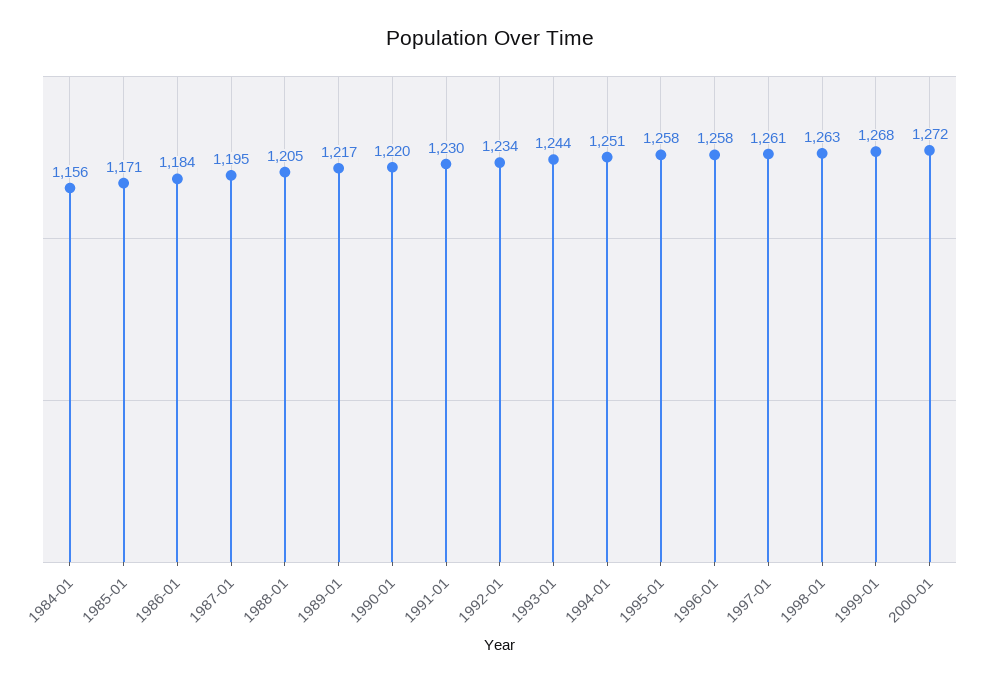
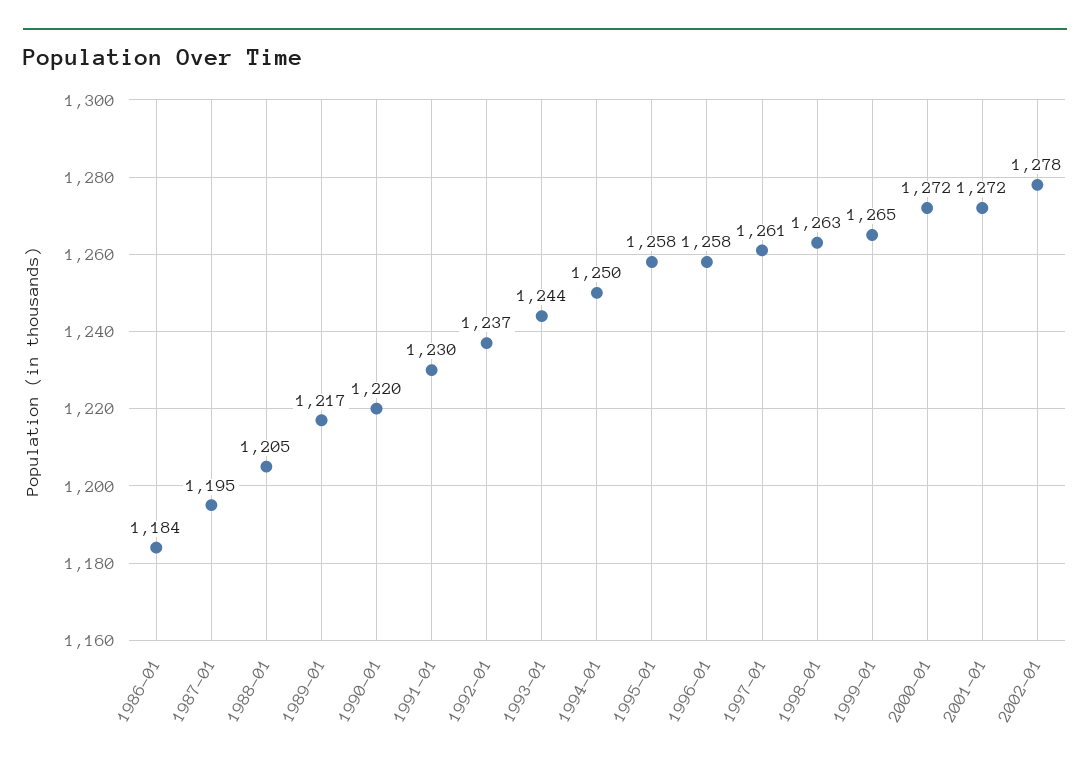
1984-01: 1156 -> none
1985-01: 1171 -> none
1992-01: 1234 -> 1237
1994-01: 1251 -> 1250
1999-01: 1268 -> 1265
2001-01: none -> 1272
2002-01: none -> 1278

